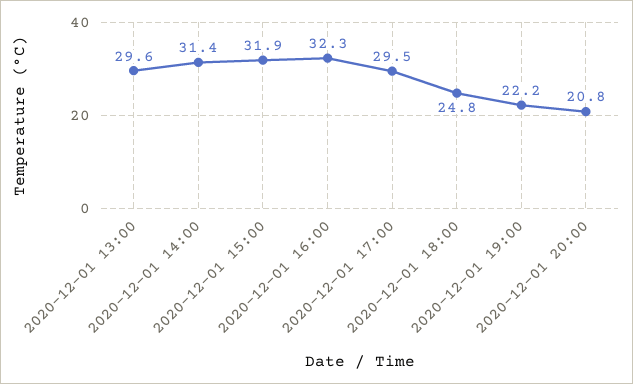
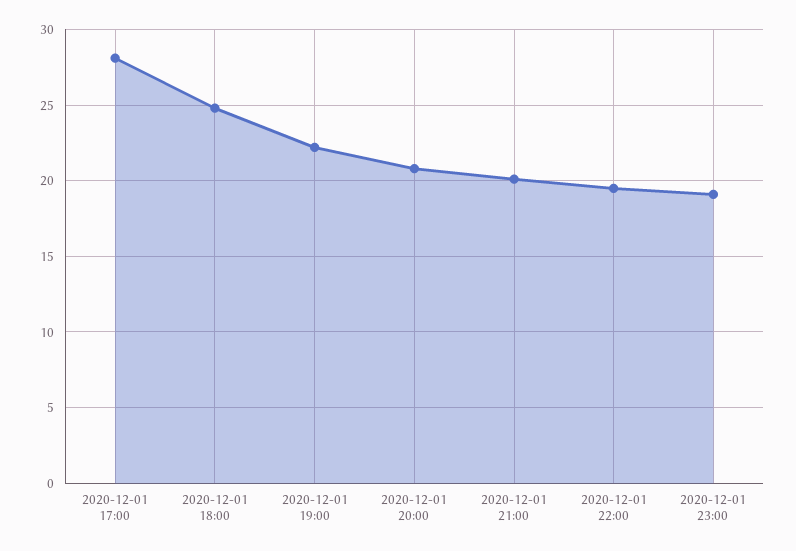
2020-12-01 13:00: 29.6 -> none
2020-12-01 14:00: 31.4 -> none
2020-12-01 15:00: 31.9 -> none
2020-12-01 16:00: 32.3 -> none
2020-12-01 17:00: 29.5 -> 28
2020-12-01 21:00: none -> 20
2020-12-01 22:00: none -> 19.5
2020-12-01 23:00: none -> 19

